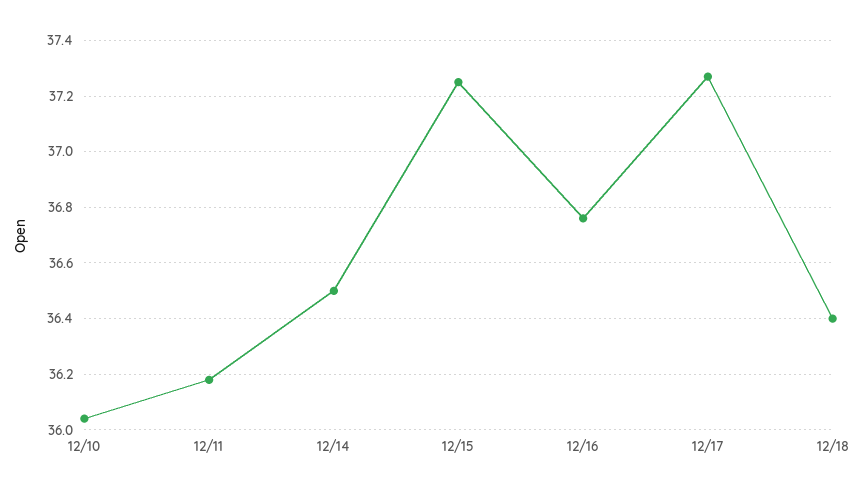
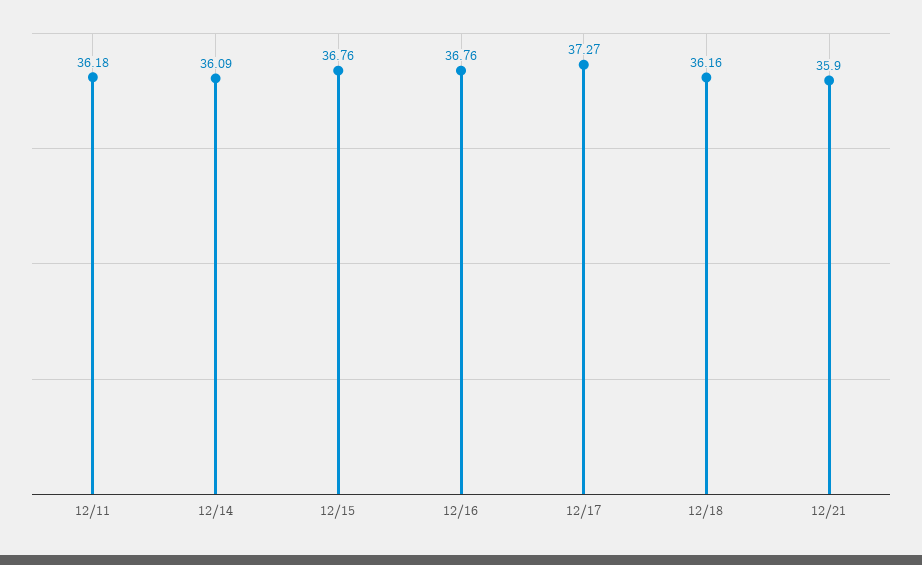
12/10: 36.05 -> none
12/14: 36.5 -> 36.09
12/15: 37.25 -> 36.76
12/18: 36.4 -> 36.16
12/21: none -> 35.9

